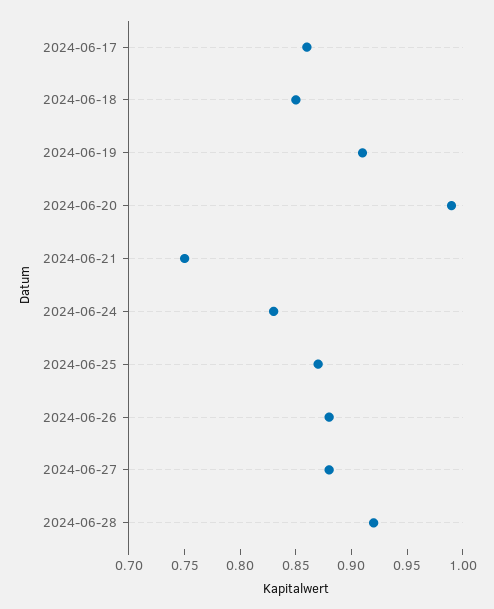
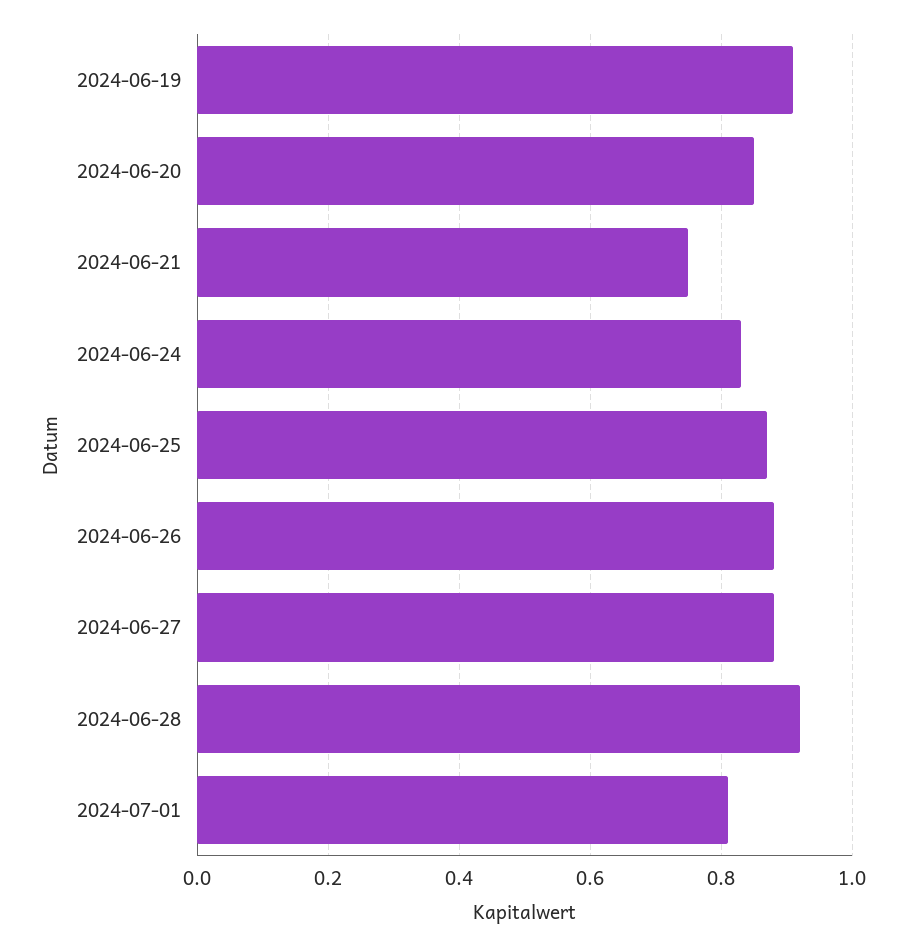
2024-06-17: 0.86 -> none
2024-06-18: 0.85 -> none
2024-06-20: 0.99 -> 0.85
2024-07-01: none -> 0.8

